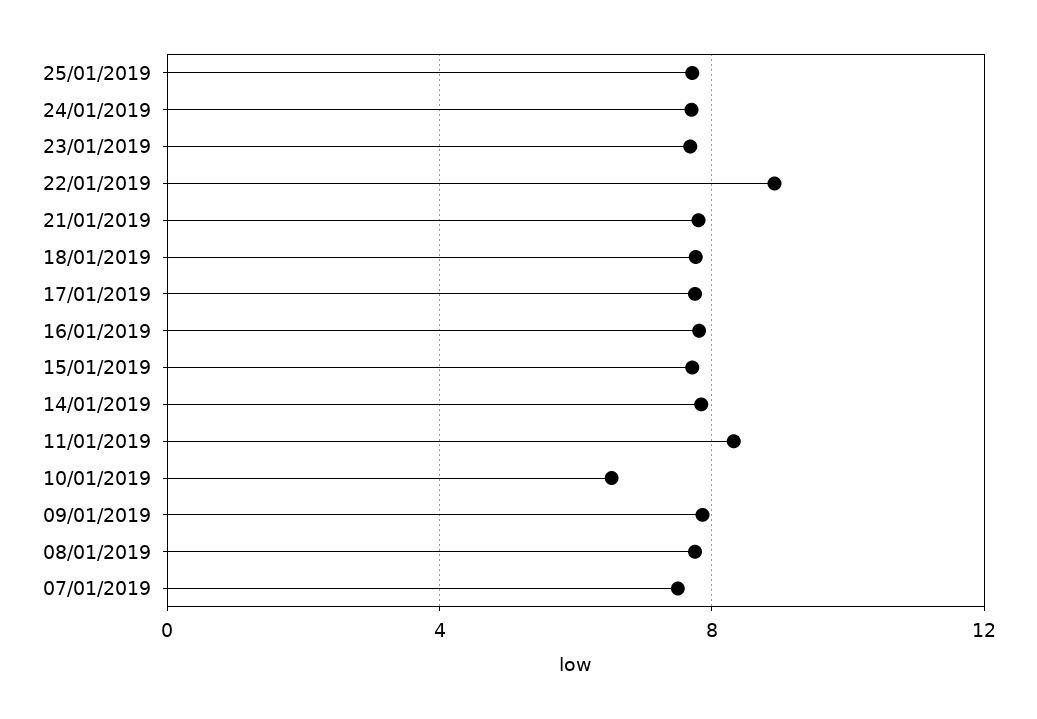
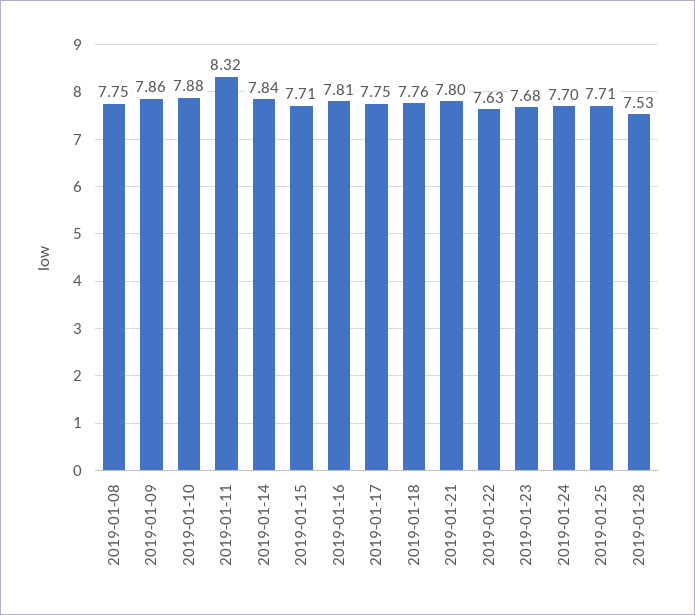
22/01/2019: 9 -> 7.63
10/01/2019: 6.5 -> 7.88
07/01/2019: 7.5 -> none
2019-01-28: none -> 7.53

